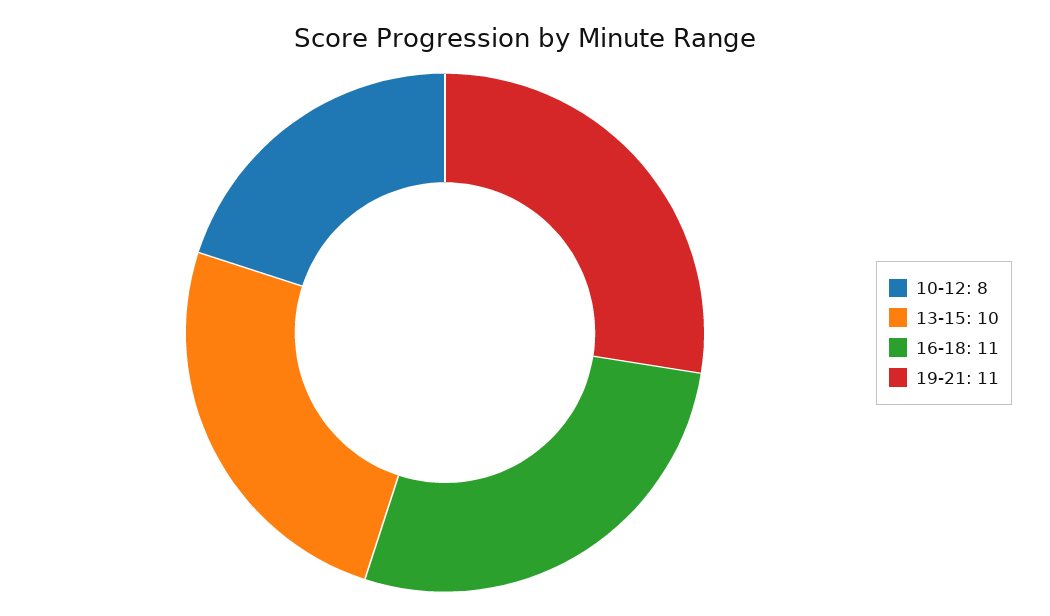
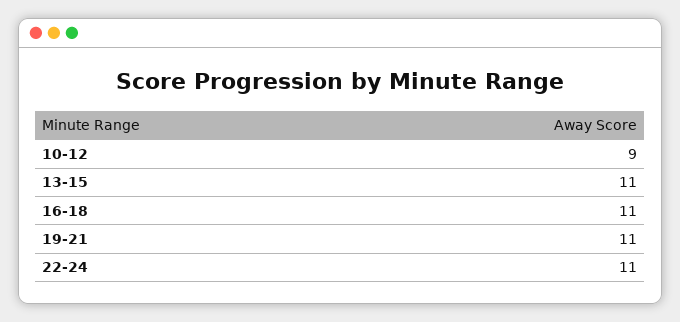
10-12: 8 -> 9
13-15: 10 -> 11
22-24: none -> 11

